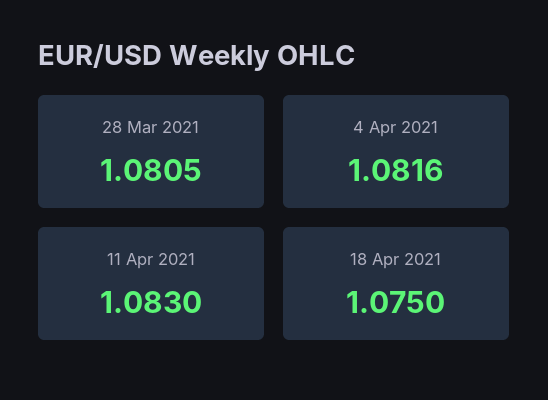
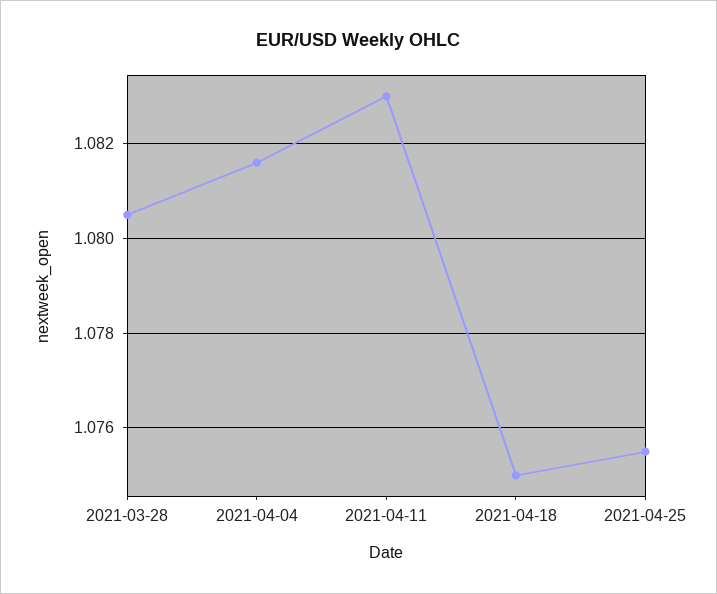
2021-04-25: none -> 1.0755

